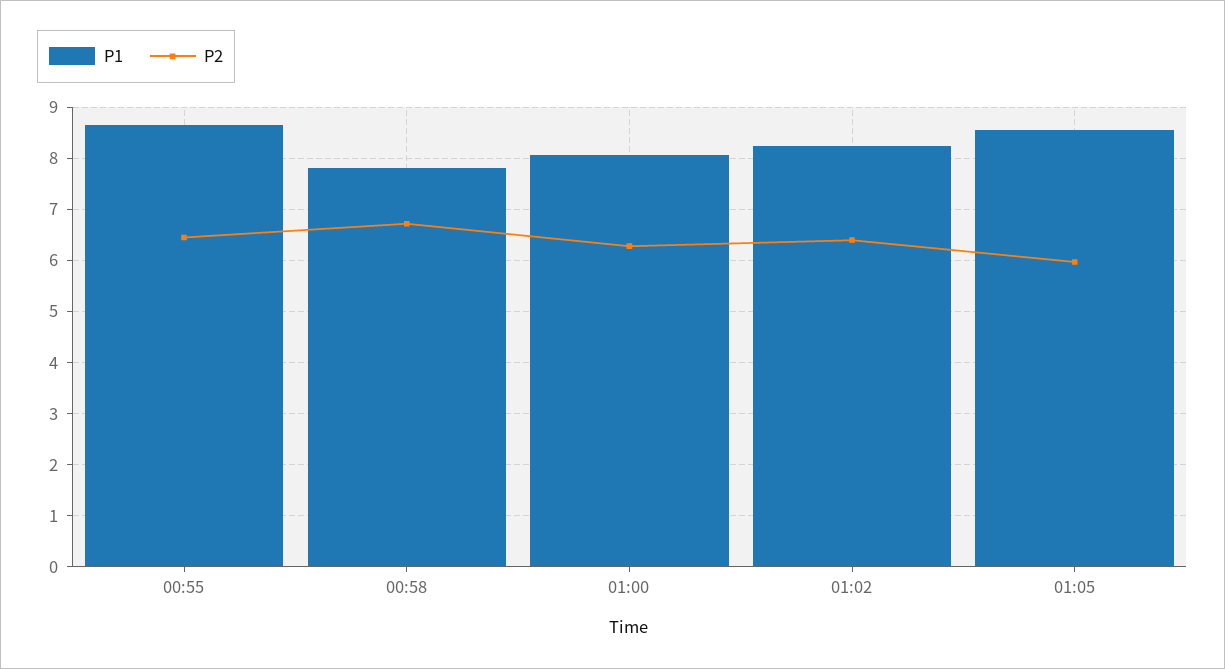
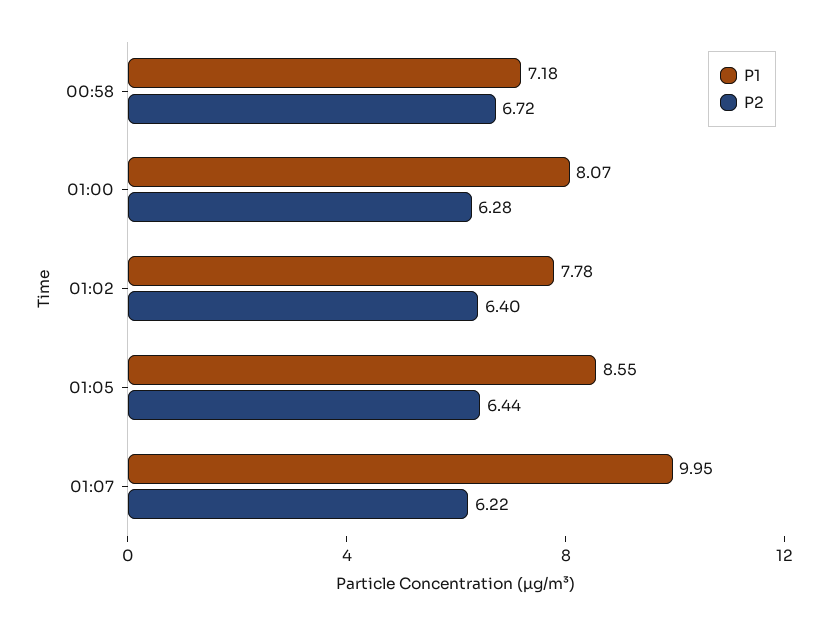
P1, 00:55: 8.6 -> none
P2, 00:55: 6.4 -> none
P1, 00:58: 7.8 -> 7.18
P1, 01:02: 8.2 -> 7.78
P2, 01:05: 6 -> 6.44
P1, 01:07: none -> 9.95
P2, 01:07: none -> 6.22

